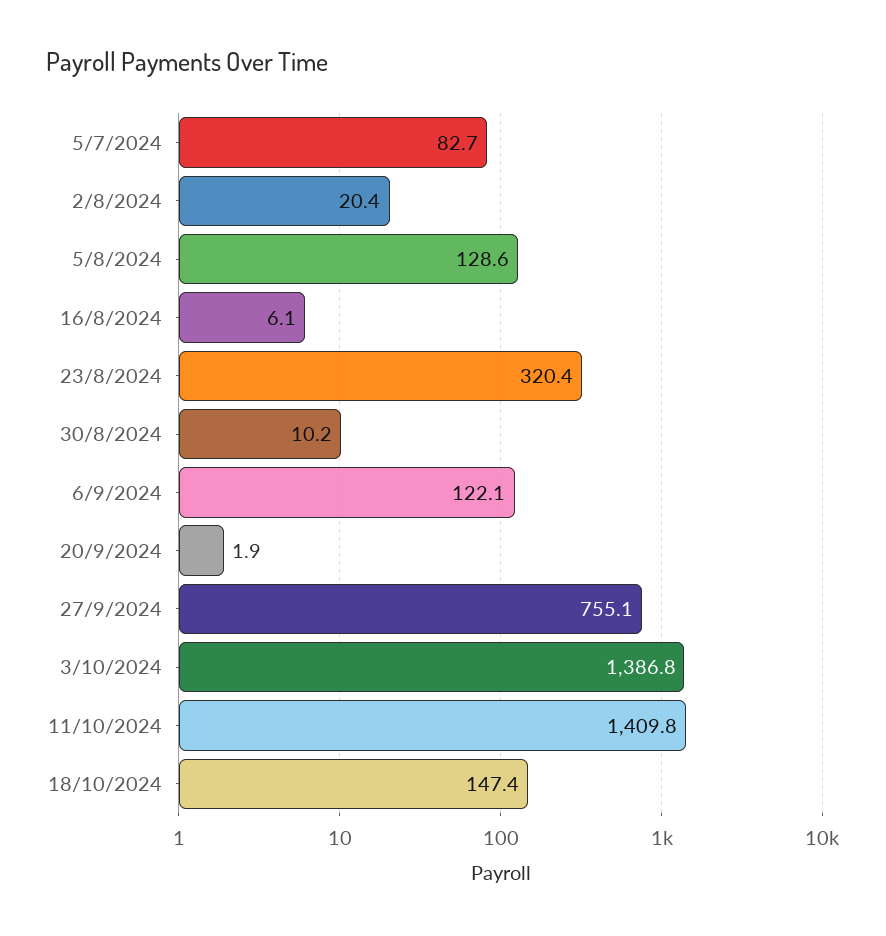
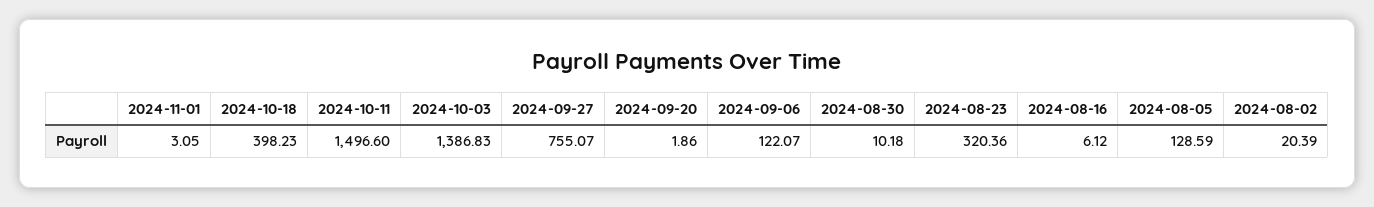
5/7/2024: 82.7 -> none
11/10/2024: 1409.8 -> 1496.6
18/10/2024: 147.4 -> 398.23
2024-11-01: none -> 3.05

